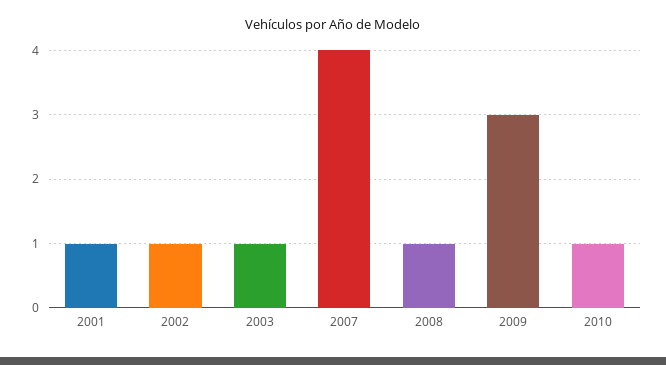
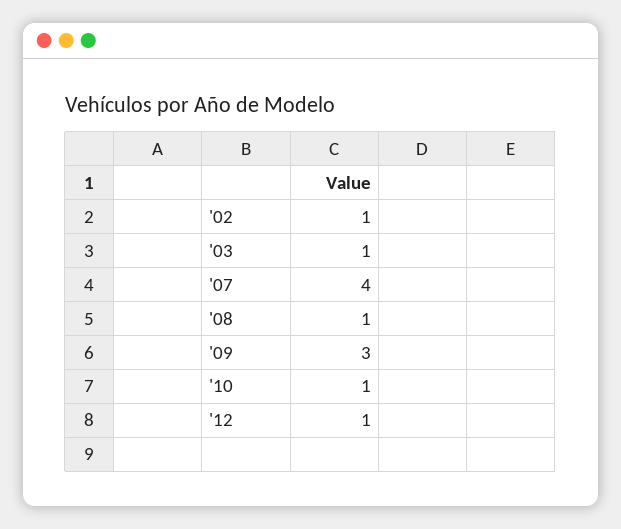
2001: 1 -> none
'12: none -> 1

